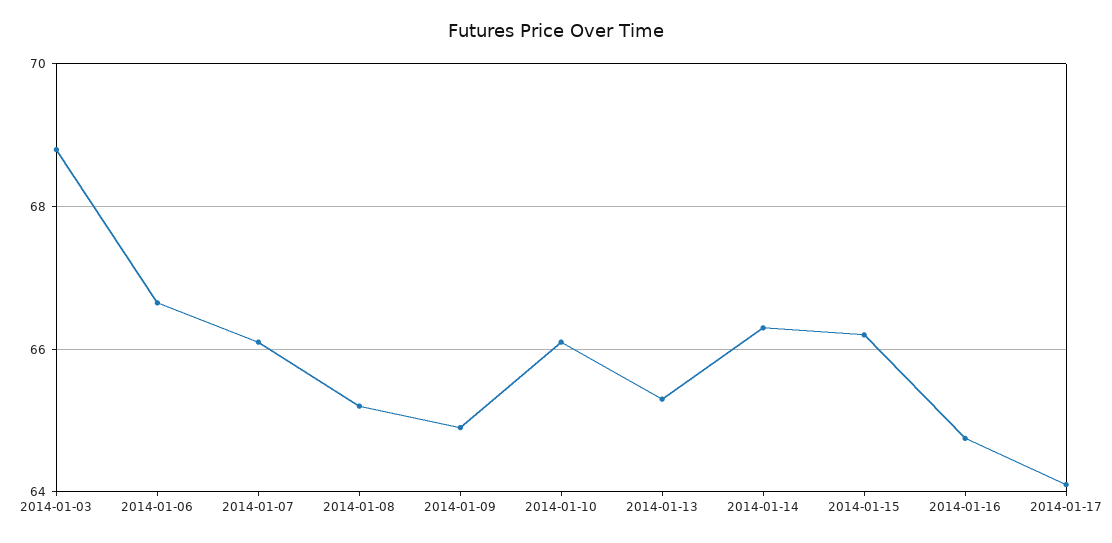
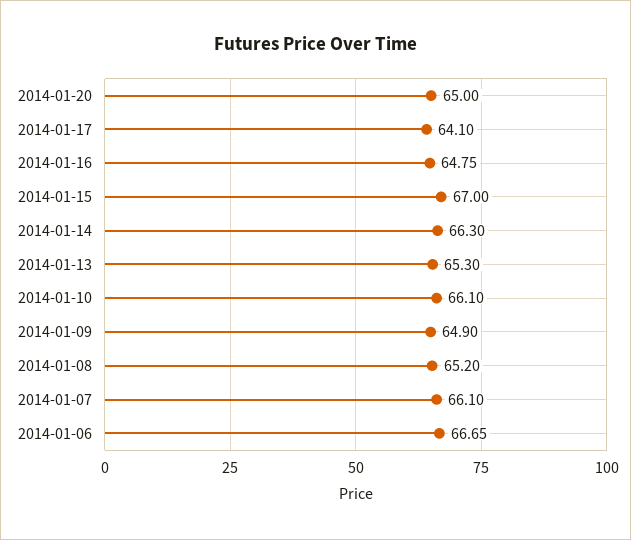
2014-01-03: 68.8 -> none
2014-01-15: 66.2 -> 67
2014-01-20: none -> 65

